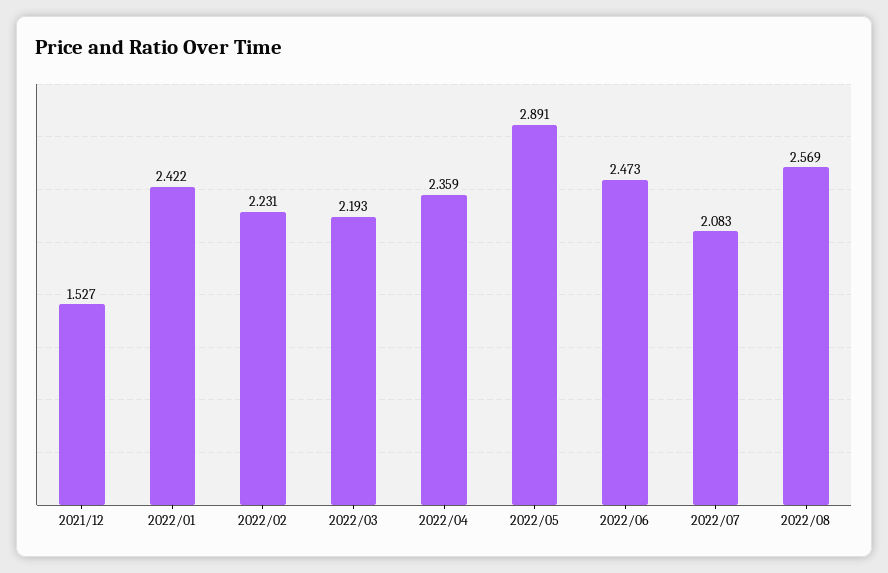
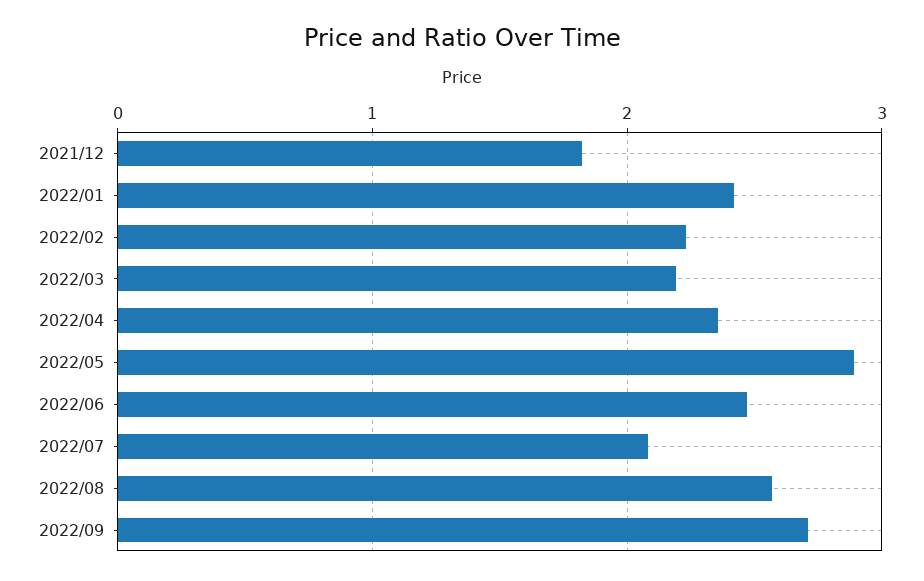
2021/12: 1.527 -> 1.8
2022/09: none -> 2.7

